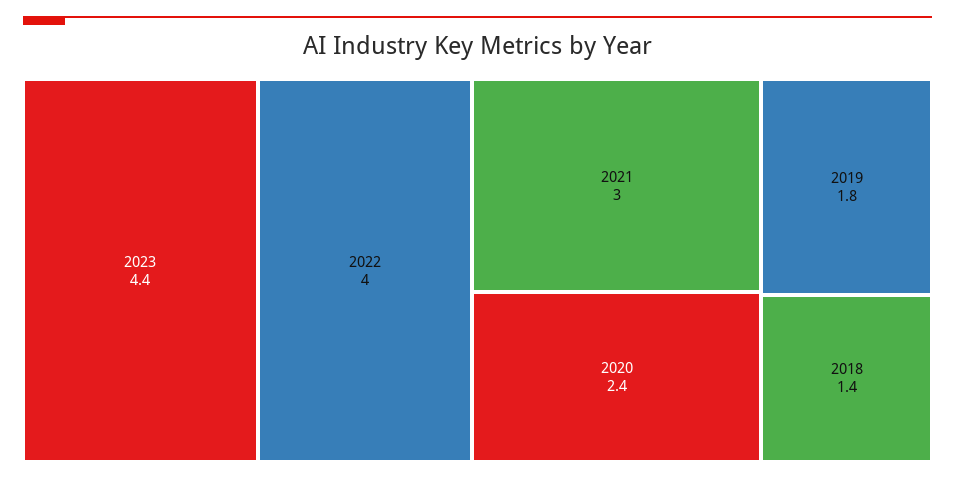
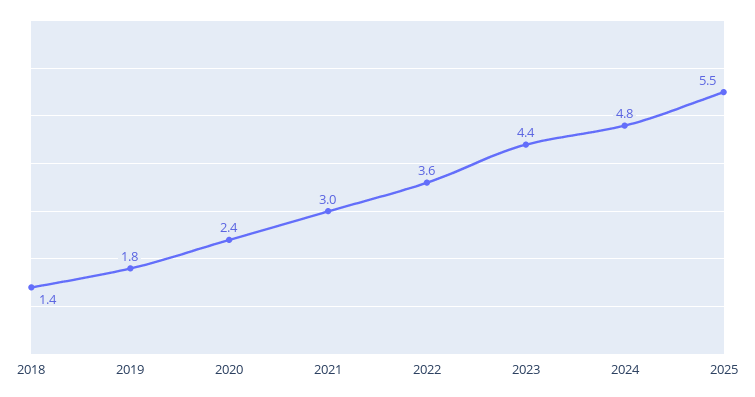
2022: 4 -> 3.6
2024: none -> 4.8
2025: none -> 5.5

